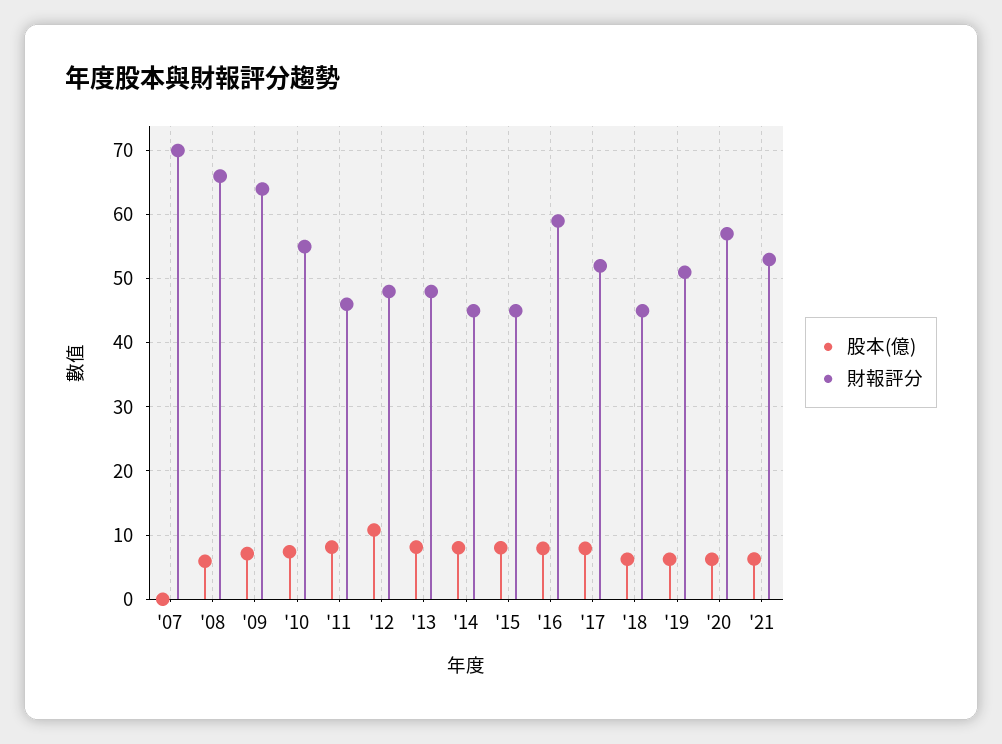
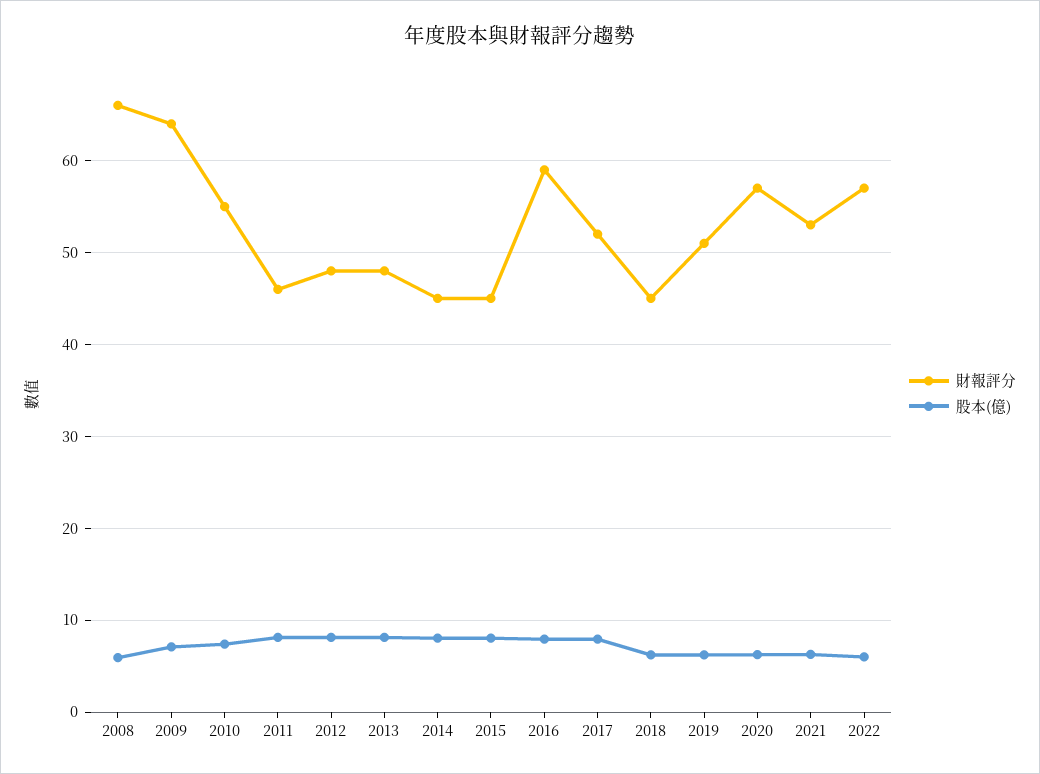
股本(億), '07: 0 -> none
財報評分, '07: 70 -> none
股本(億), '12: 11 -> 8
財報評分, 2022: none -> 57
股本(億), 2022: none -> 6

